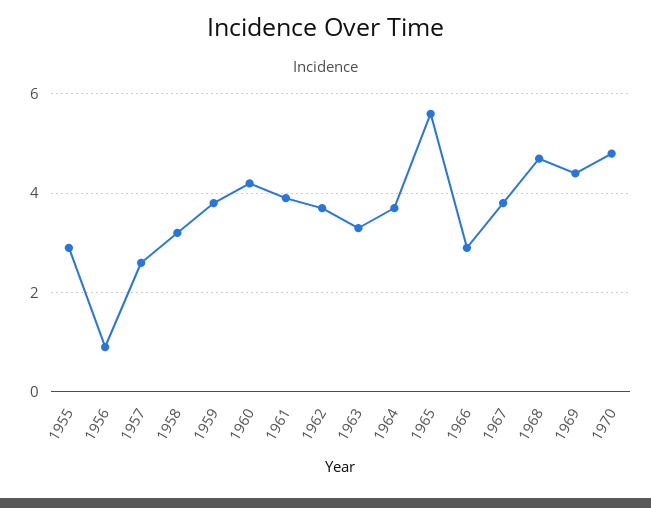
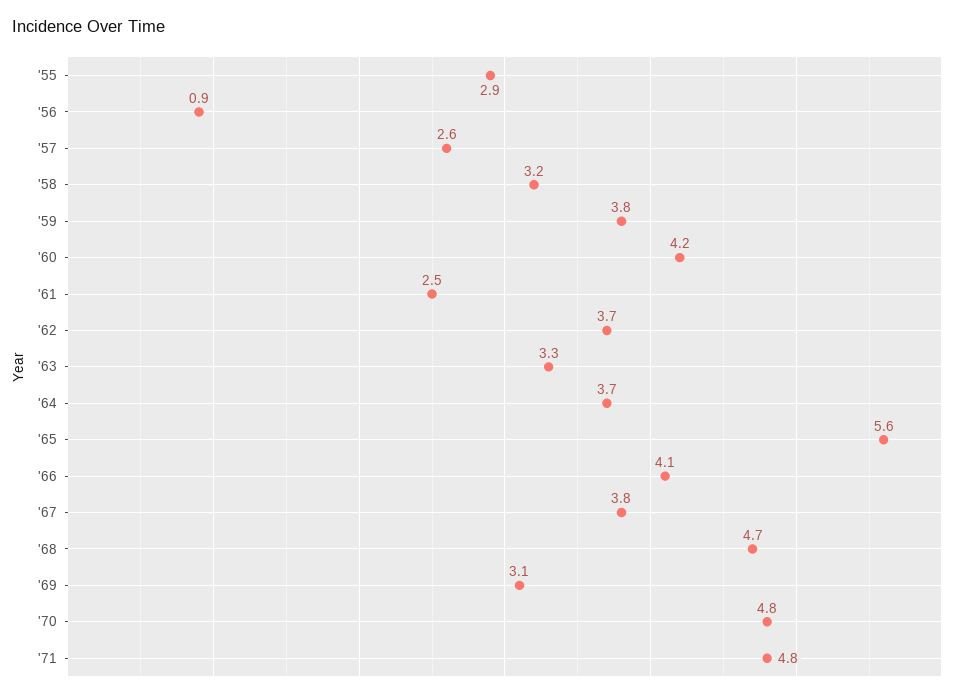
1961: 4 -> 2.5
1966: 3 -> 4.1
1969: 4.5 -> 3.1
'71: none -> 4.8

